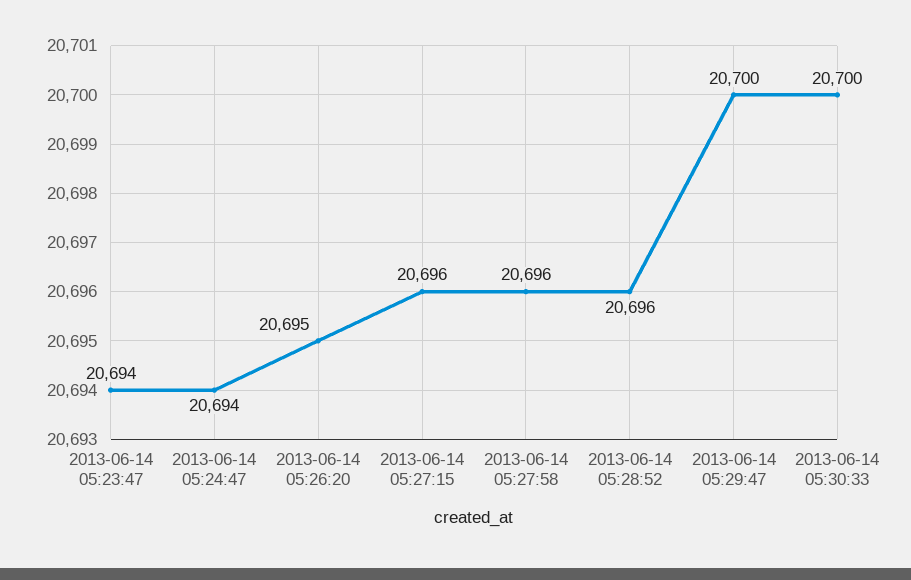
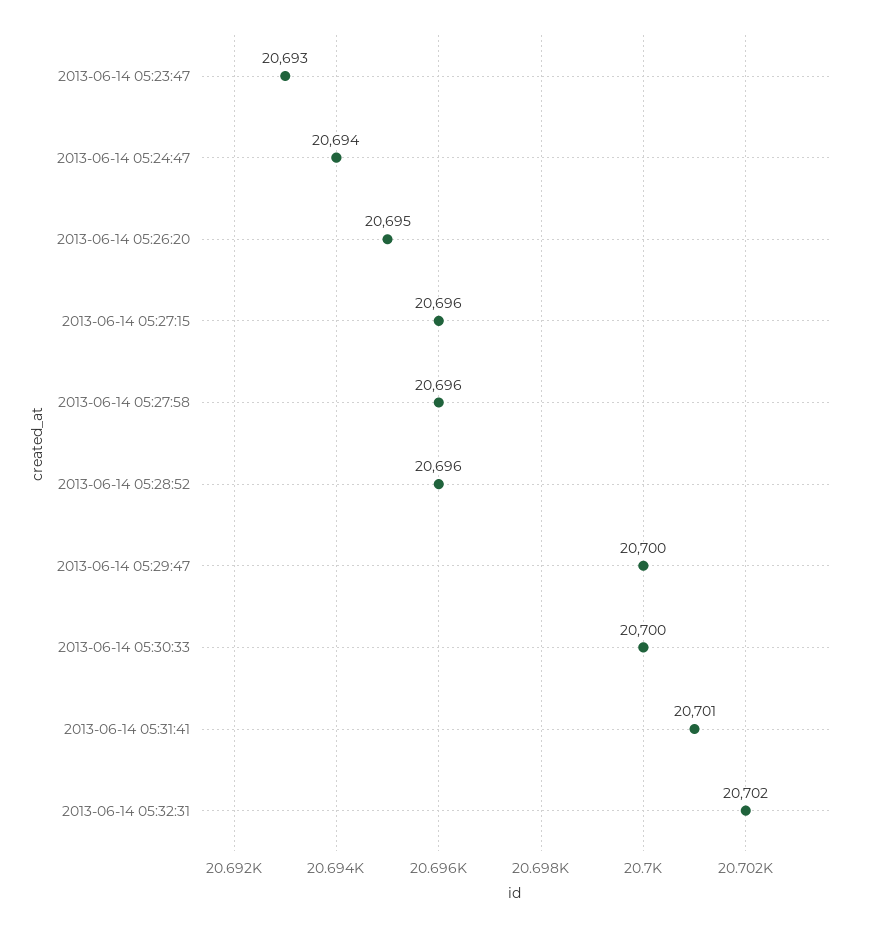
2013-06-14 05:23:47: 20694 -> 20693
2013-06-14 05:31:41: none -> 20701
2013-06-14 05:32:31: none -> 20702

